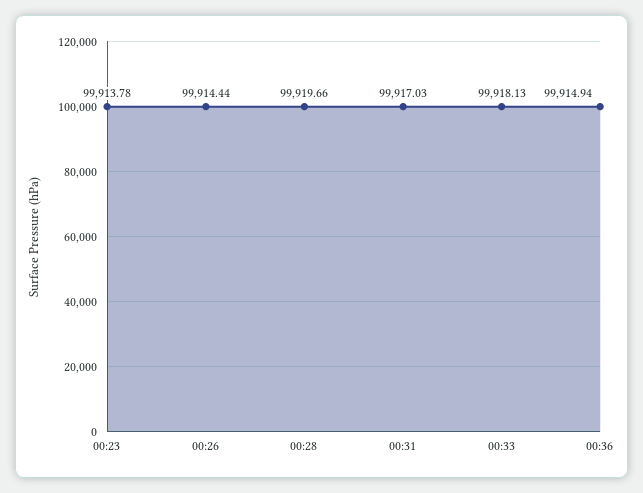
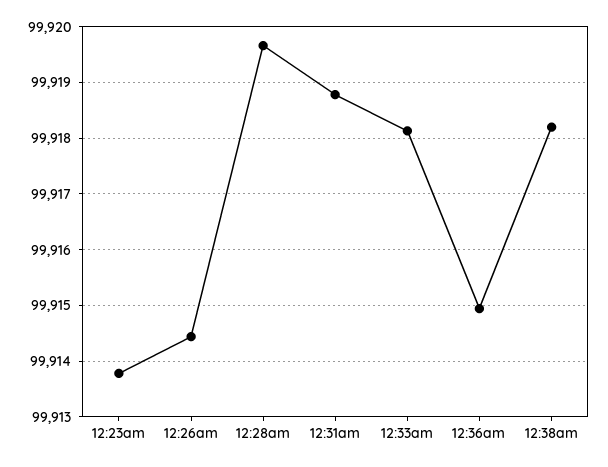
00:31: 99917.03 -> 99918.8
12:38am: none -> 99918.2

